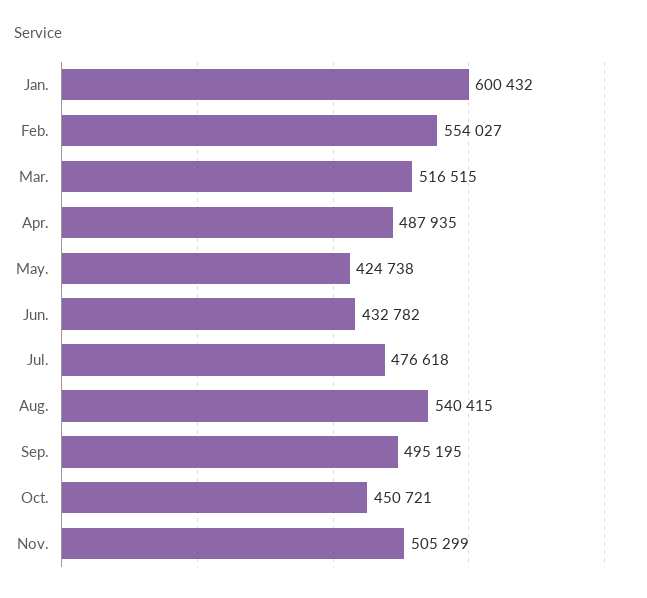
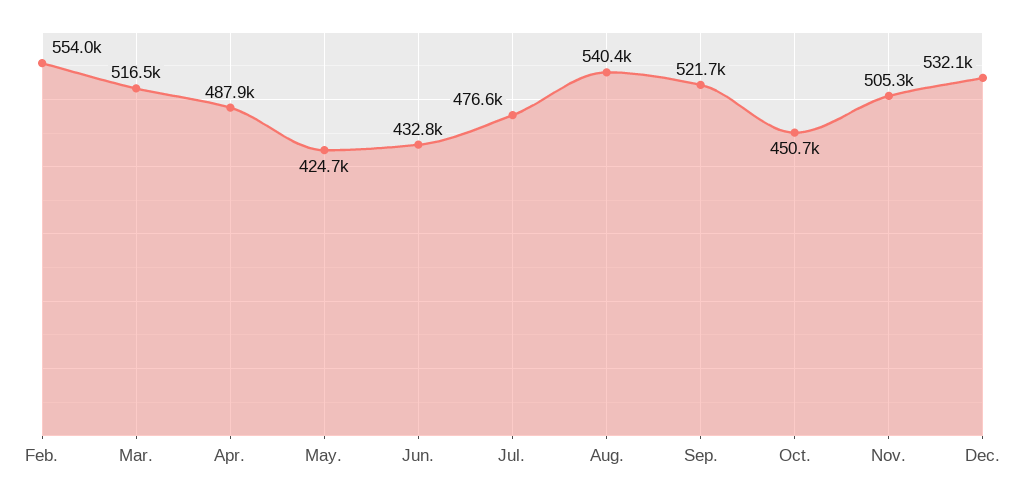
Jan.: 600432 -> none
Sep.: 495195 -> 521700
Dec.: none -> 532100

